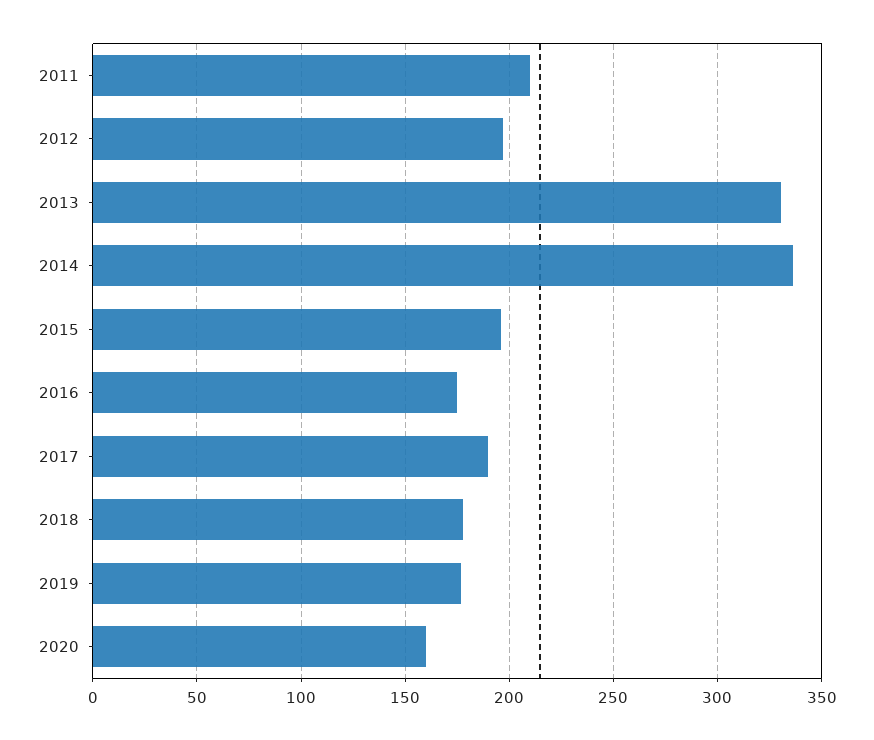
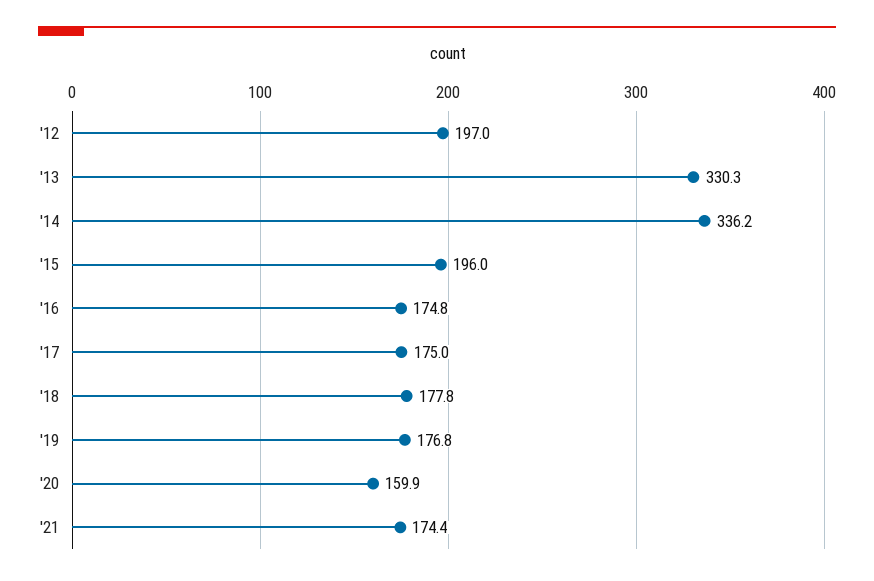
2011: 210 -> none
2017: 190 -> 175
'21: none -> 174.4

